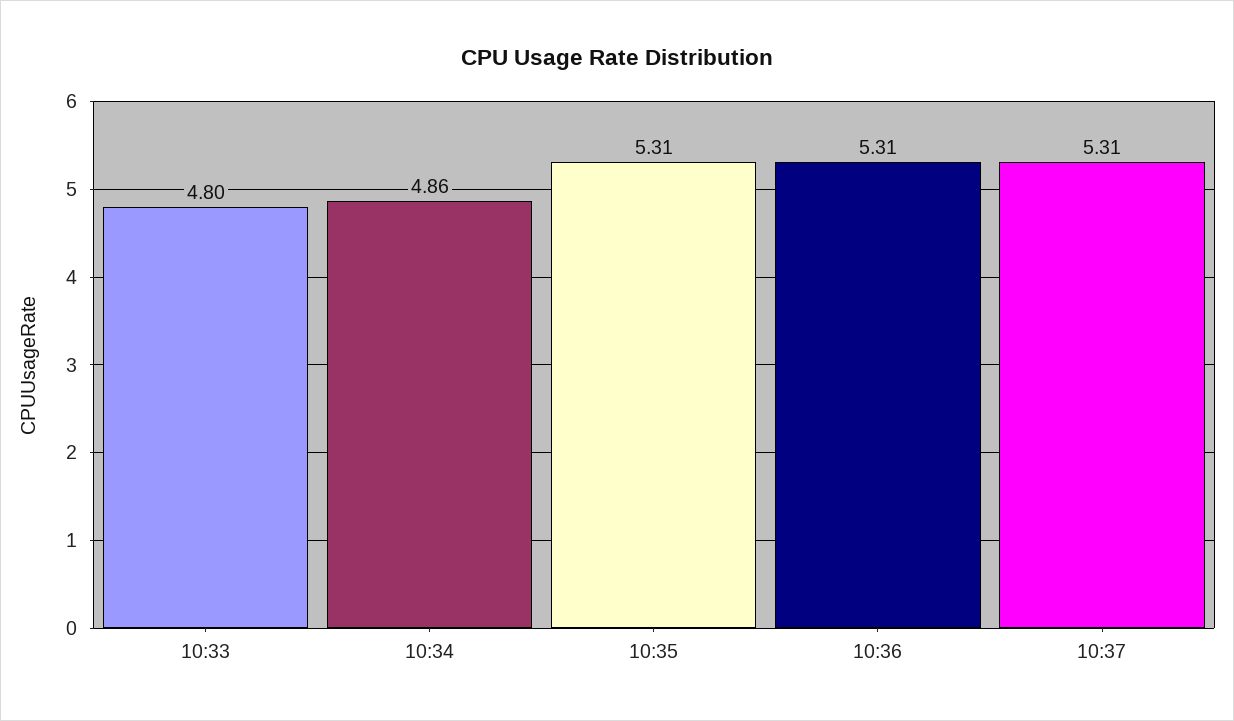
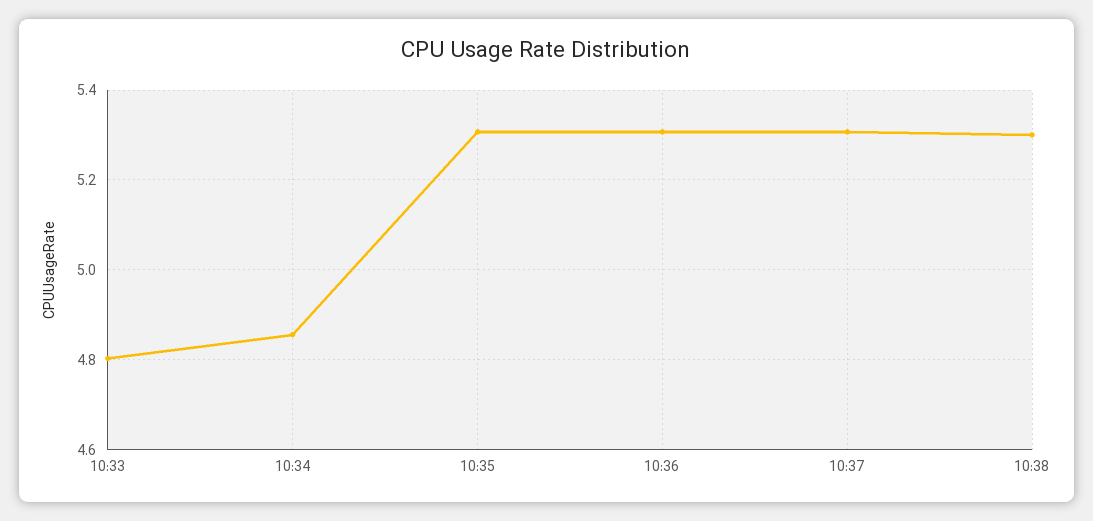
10:38: none -> 5.3

